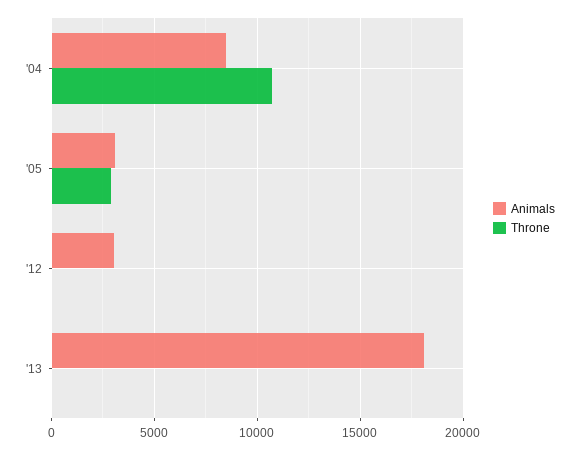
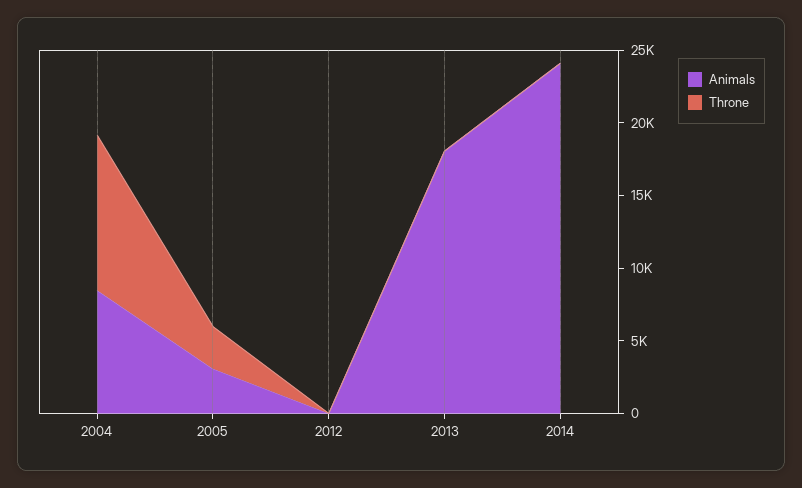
Animals, '12: 3000 -> 0
Animals, 2014: none -> 24000
Throne, 2014: none -> 0

